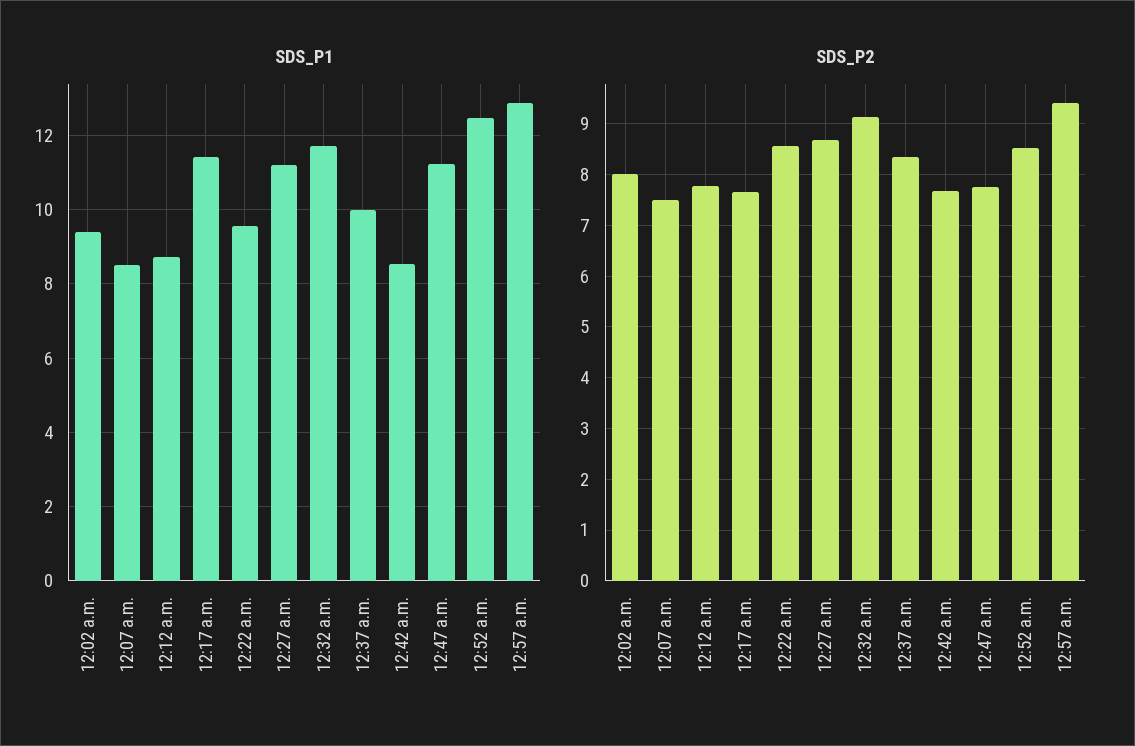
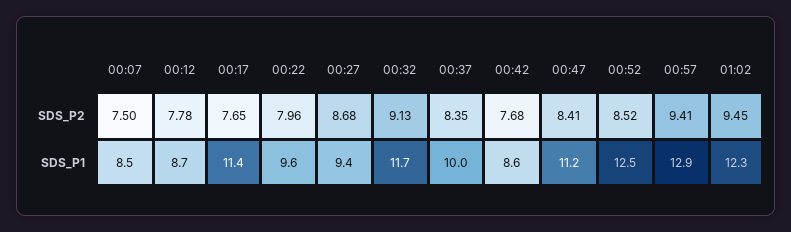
SDS_P1, 12:02 a.m.: 9.4 -> none
SDS_P1, 12:27 a.m.: 11.2 -> 9.4
SDS_P2, 12:02 a.m.: 8 -> none
SDS_P2, 12:22 a.m.: 8.6 -> 7.96
SDS_P2, 12:47 a.m.: 7.8 -> 8.41
SDS_P2, 01:02: none -> 9.45
SDS_P1, 01:02: none -> 12.3

